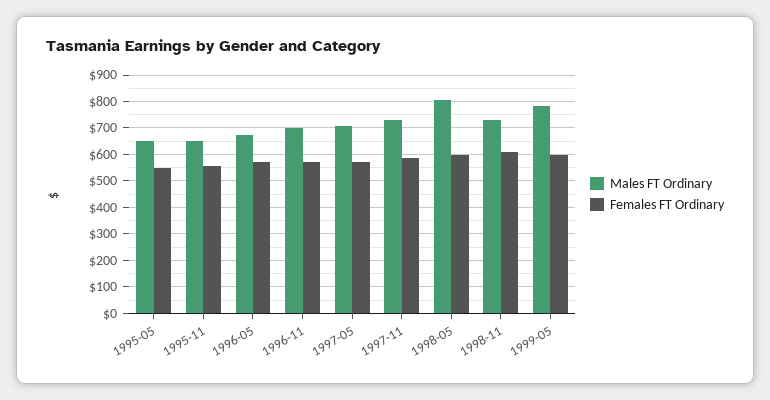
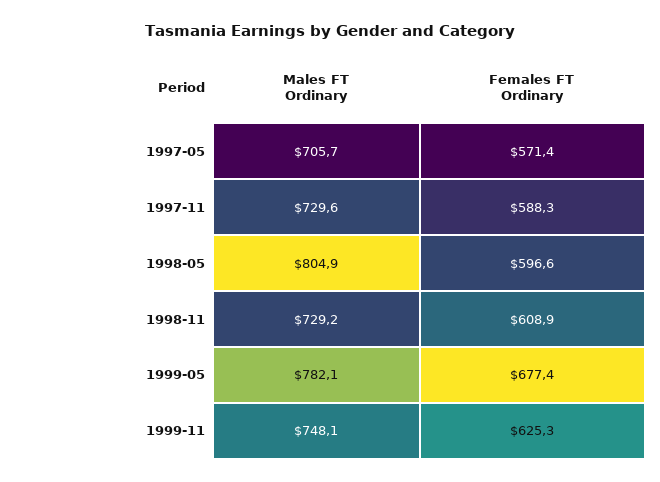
Males FT Ordinary, 1995-05: 650 -> none
Females FT Ordinary, 1995-05: 550 -> none
Males FT Ordinary, 1995-11: 650 -> none
Females FT Ordinary, 1995-11: 550 -> none
Males FT Ordinary, 1996-05: 675 -> none
Females FT Ordinary, 1996-05: 575 -> none
Males FT Ordinary, 1996-11: 700 -> none
Females FT Ordinary, 1996-11: 575 -> none
Females FT Ordinary, 1999-05: 600 -> 677.4
Males FT Ordinary, 1999-11: none -> 748.1
Females FT Ordinary, 1999-11: none -> 625.3

